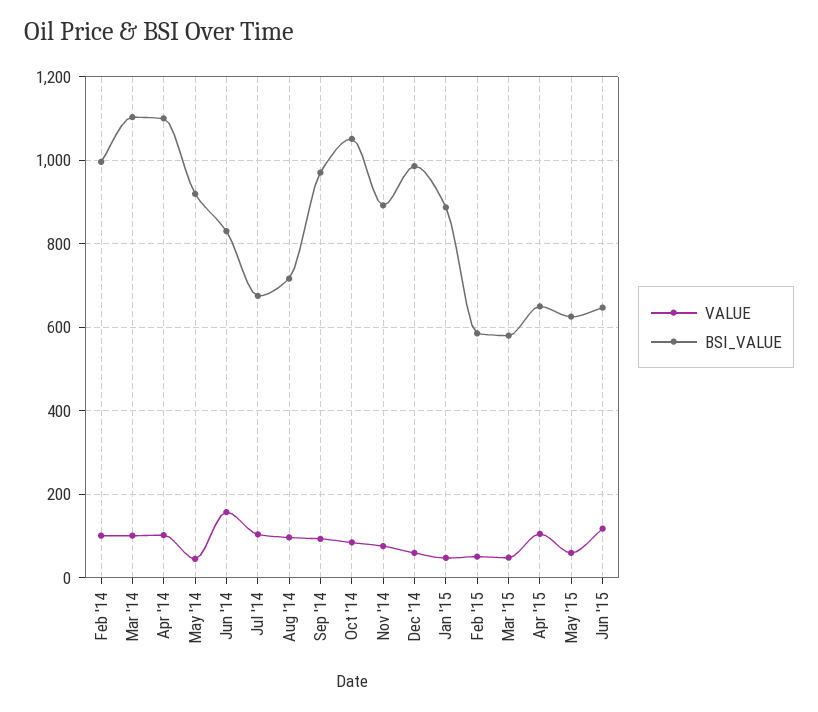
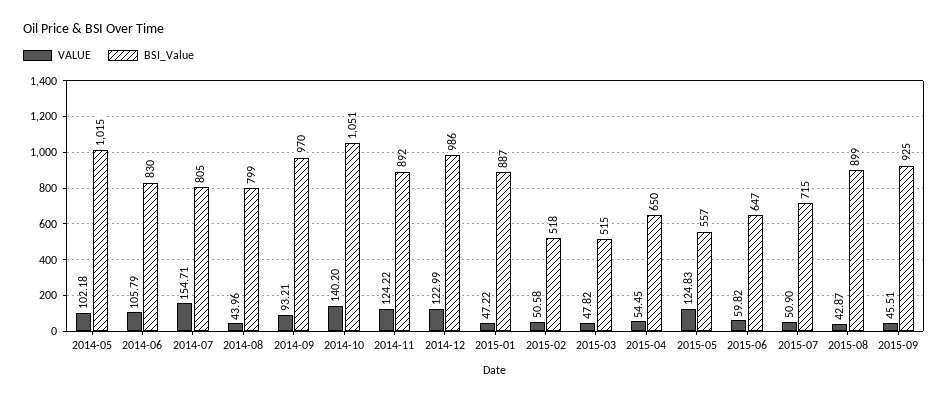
VALUE, Feb '14: 100 -> none
BSI_VALUE, Feb '14: 1000 -> none
VALUE, Mar '14: 100 -> none
BSI_VALUE, Mar '14: 1100 -> none
VALUE, Apr '14: 100 -> none
BSI_VALUE, Apr '14: 1100 -> none
VALUE, May '14: 40 -> 102.18
BSI_VALUE, May '14: 920 -> 1015
VALUE, Jun '14: 160 -> 105.79
VALUE, Jul '14: 100 -> 154.71
BSI_VALUE, Jul '14: 680 -> 805
VALUE, Aug '14: 100 -> 43.96
BSI_VALUE, Aug '14: 720 -> 799
VALUE, Oct '14: 80 -> 140.2
VALUE, Nov '14: 80 -> 124.22
VALUE, Dec '14: 60 -> 122.99
BSI_VALUE, Feb '15: 580 -> 518
BSI_VALUE, Mar '15: 580 -> 515
VALUE, Apr '15: 100 -> 54.45
VALUE, May '15: 60 -> 124.83
BSI_VALUE, May '15: 620 -> 557
VALUE, Jun '15: 120 -> 59.82
VALUE, 2015-07: none -> 50.9
BSI_VALUE, 2015-07: none -> 715
VALUE, 2015-08: none -> 42.87
BSI_VALUE, 2015-08: none -> 899
VALUE, 2015-09: none -> 45.51
BSI_VALUE, 2015-09: none -> 925

